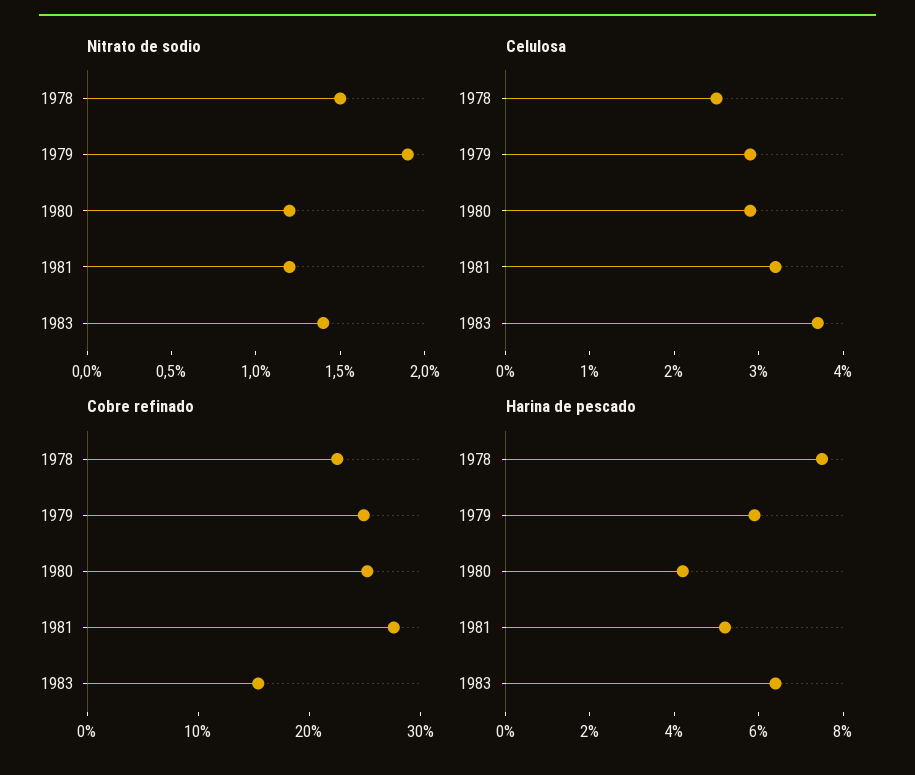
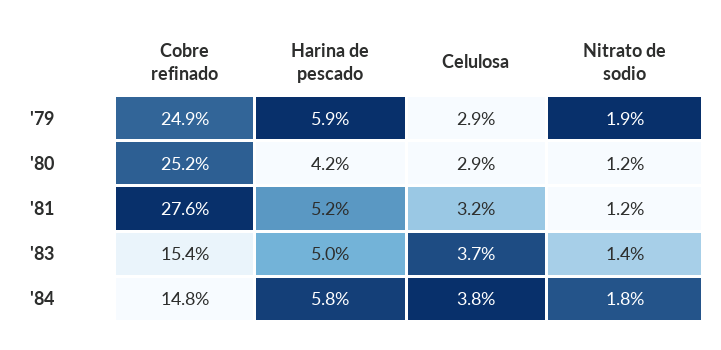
Nitrato de sodio, 1978: 1.5 -> none
Celulosa, 1978: 2.5 -> none
Cobre refinado, 1978: 22 -> none
Harina de pescado, 1978: 7.5 -> none
Harina de pescado, 1983: 6.5 -> 5
Cobre refinado, '84: none -> 14.8
Harina de pescado, '84: none -> 5.8
Celulosa, '84: none -> 3.8
Nitrato de sodio, '84: none -> 1.8

